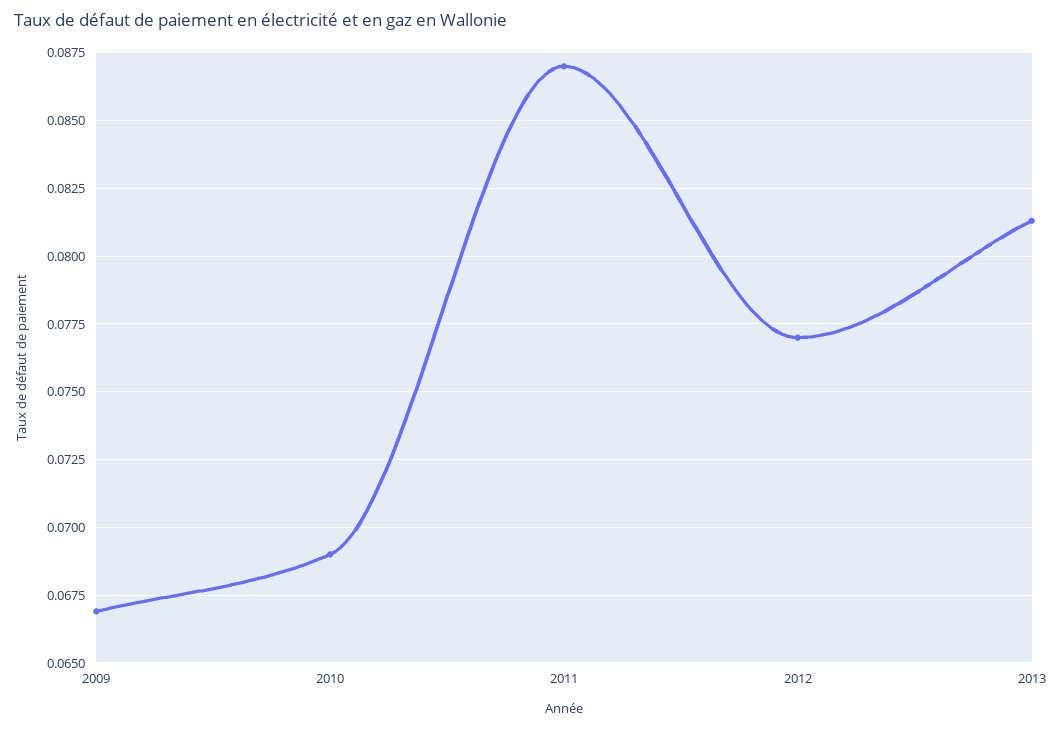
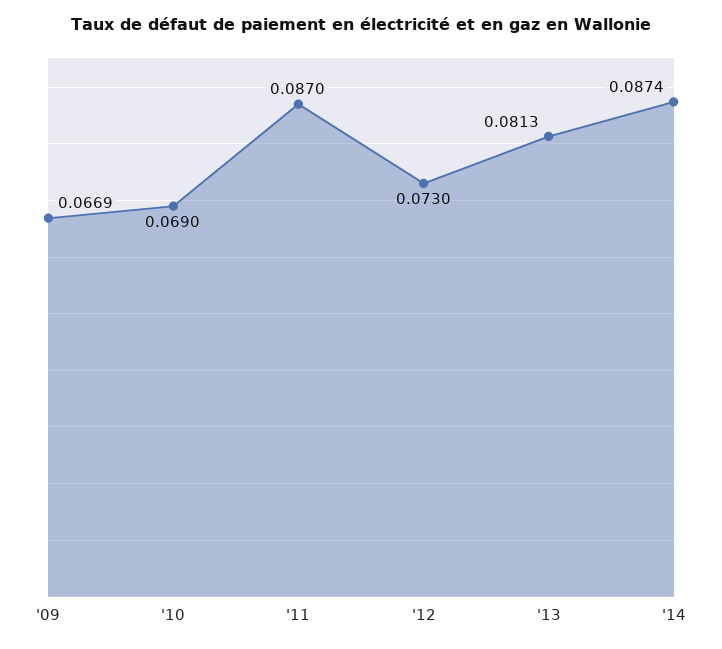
2012: 0.077 -> 0.073
'14: none -> 0.0874

